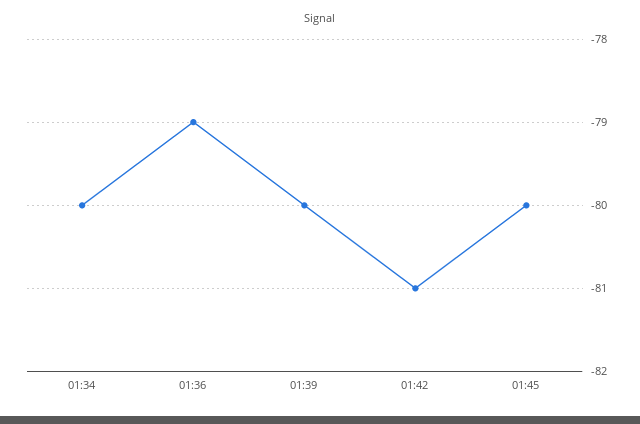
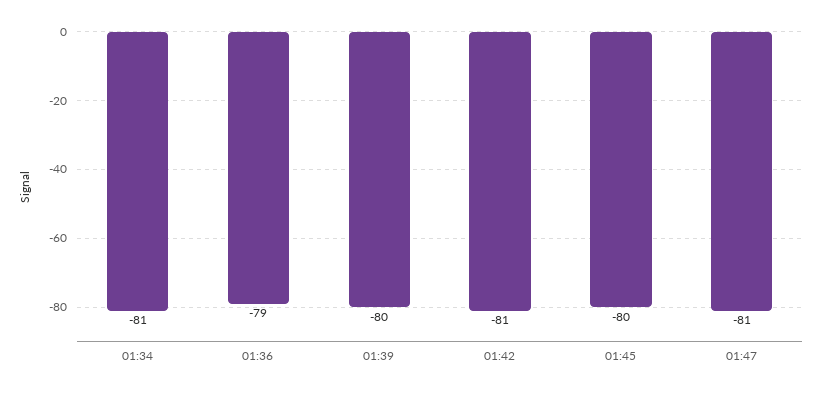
01:34: -80 -> -81
01:47: none -> -81

